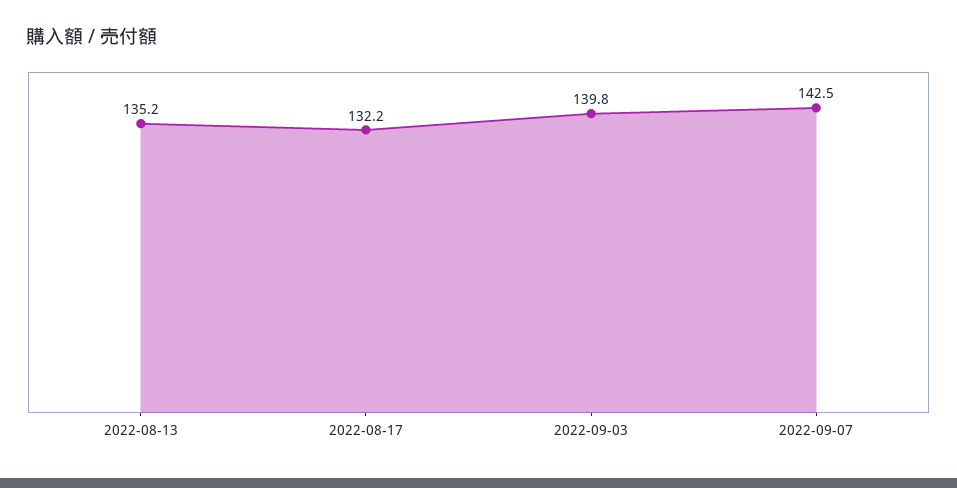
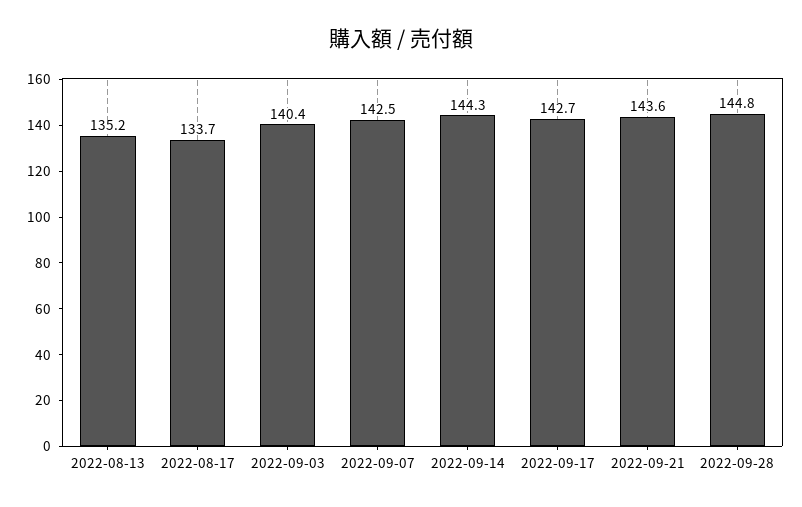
2022-08-17: 132.2 -> 133.7
2022-09-03: 139.8 -> 140.4
2022-09-14: none -> 144.3
2022-09-17: none -> 142.7
2022-09-21: none -> 143.6
2022-09-28: none -> 144.8

